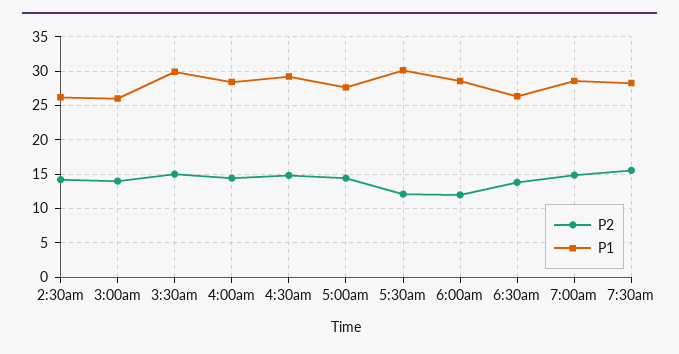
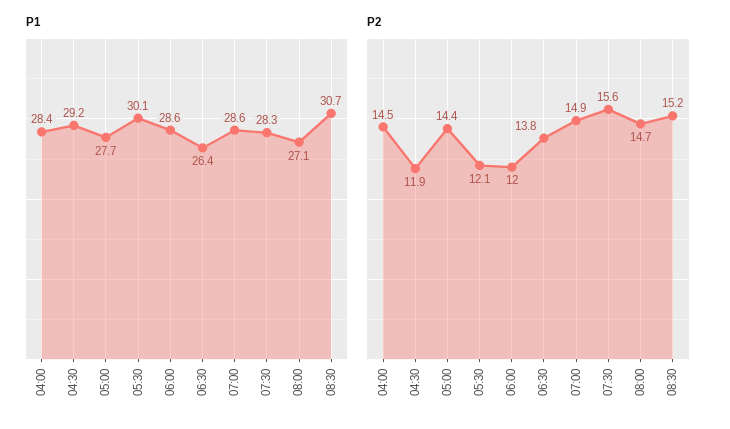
P2, 2:30am: 14 -> none
P1, 2:30am: 26 -> none
P2, 3:00am: 14 -> none
P1, 3:00am: 26 -> none
P2, 3:30am: 15 -> none
P1, 3:30am: 30 -> none
P2, 4:30am: 15 -> 11.9
P1, 08:00: none -> 27.1
P1, 08:30: none -> 30.7
P2, 08:00: none -> 14.7
P2, 08:30: none -> 15.2

